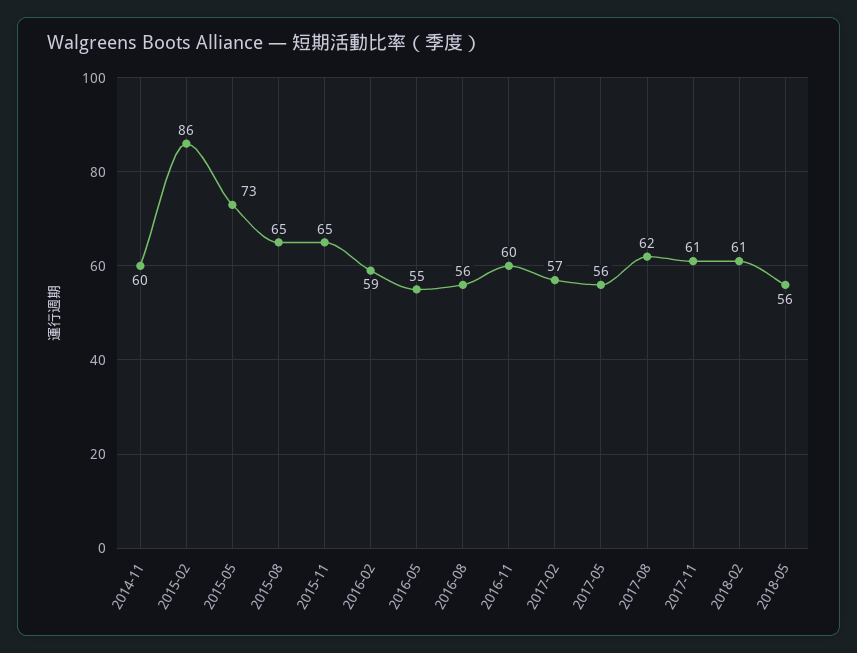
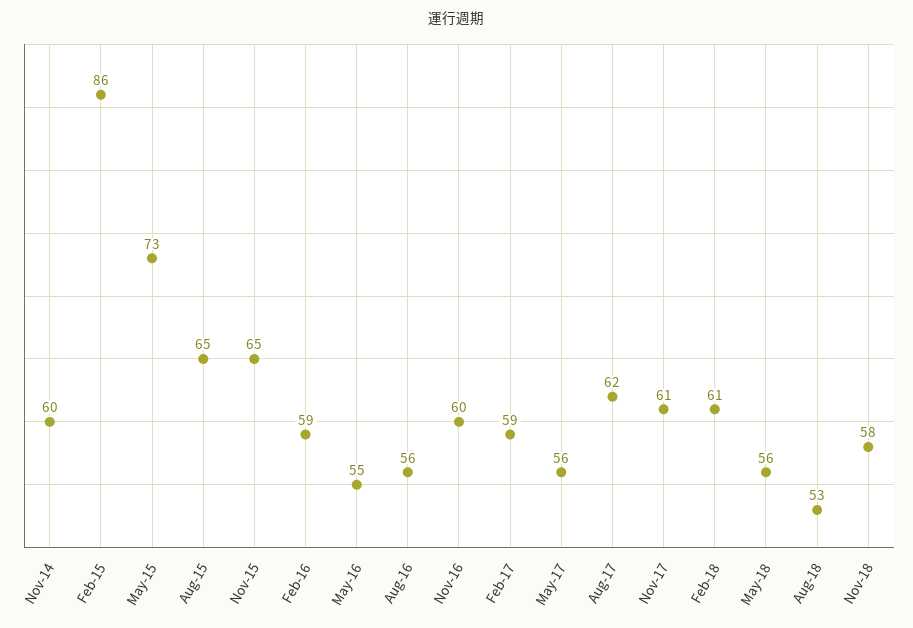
2017-02: 57 -> 59
Aug-18: none -> 53
Nov-18: none -> 58

